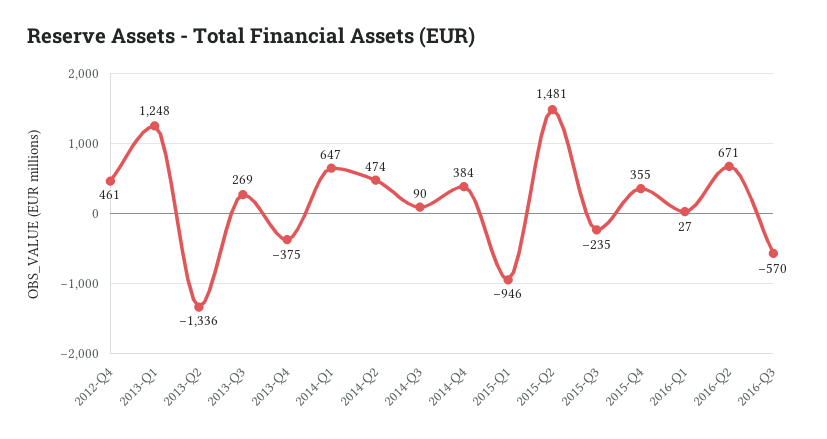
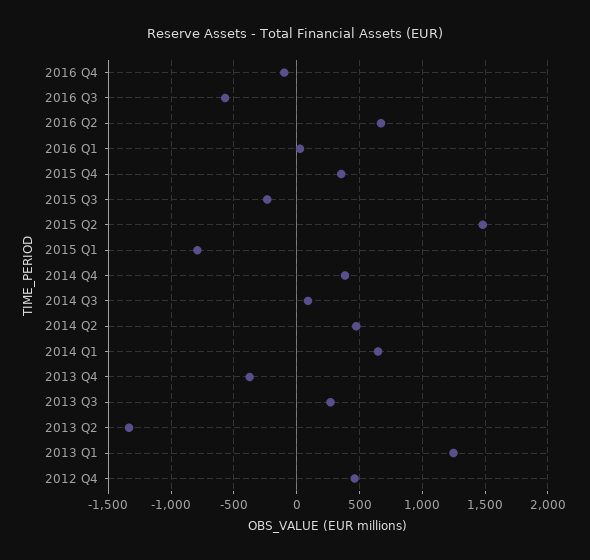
2015-Q1: -946 -> -800
2016 Q4: none -> -100

